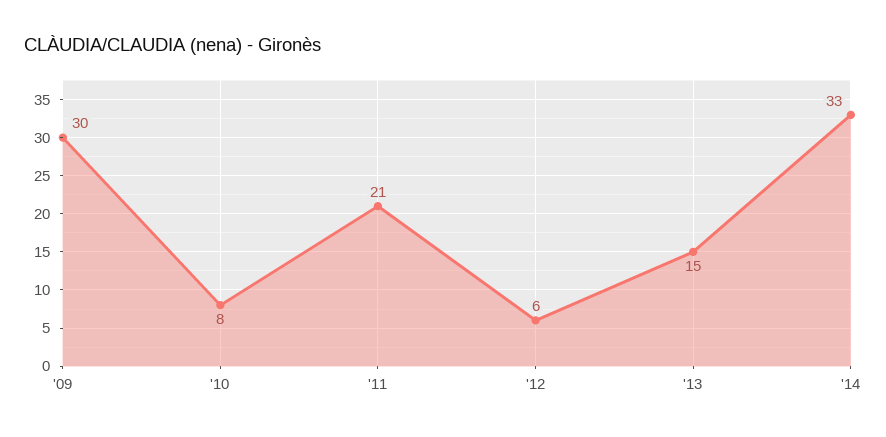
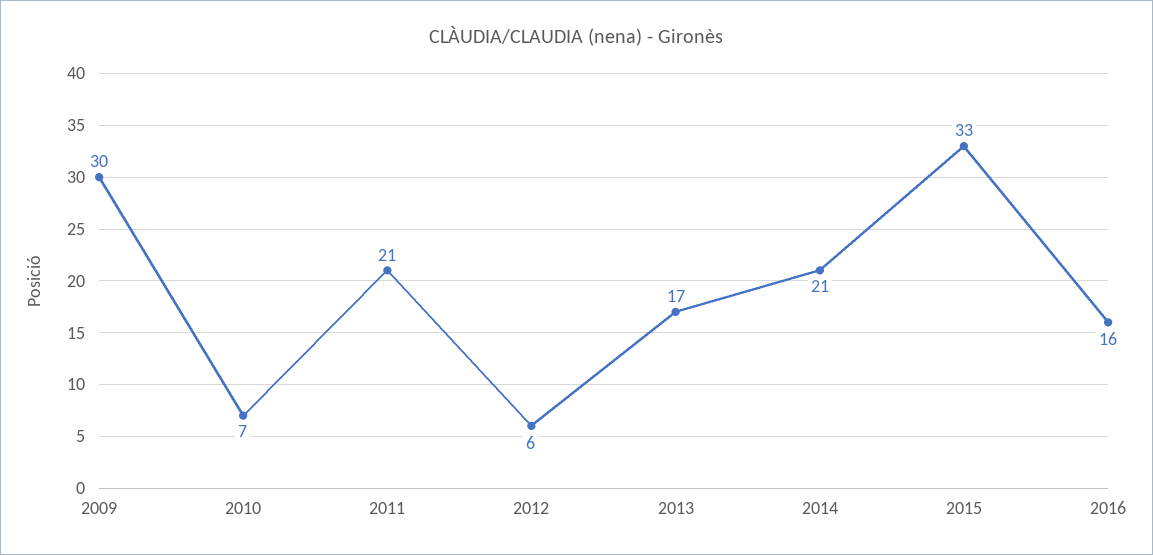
'10: 8 -> 7
'13: 15 -> 17
'14: 33 -> 21
2015: none -> 33
2016: none -> 16

